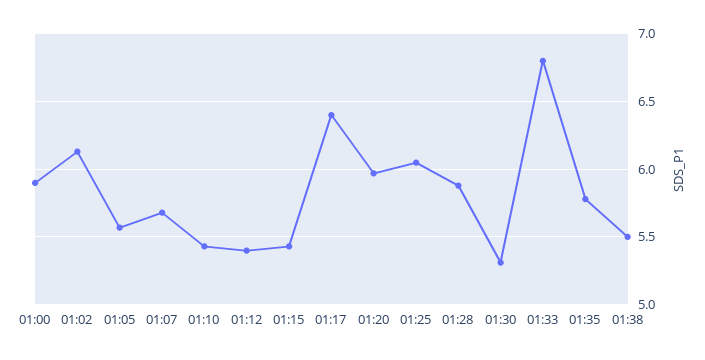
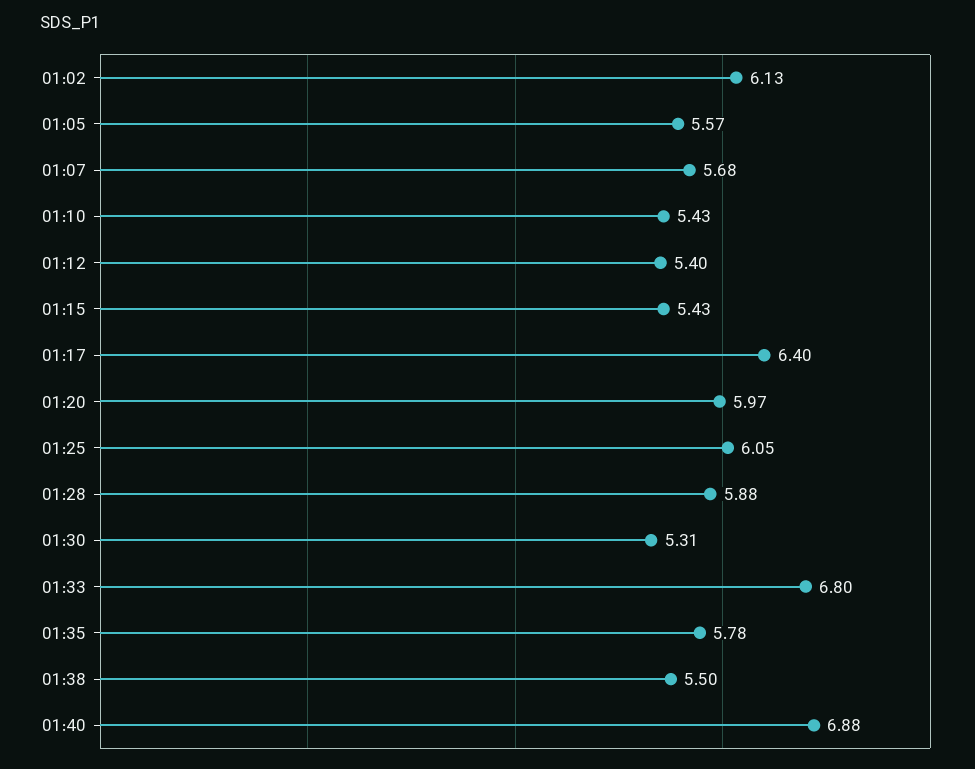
01:00: 5.9 -> none
01:40: none -> 6.88

